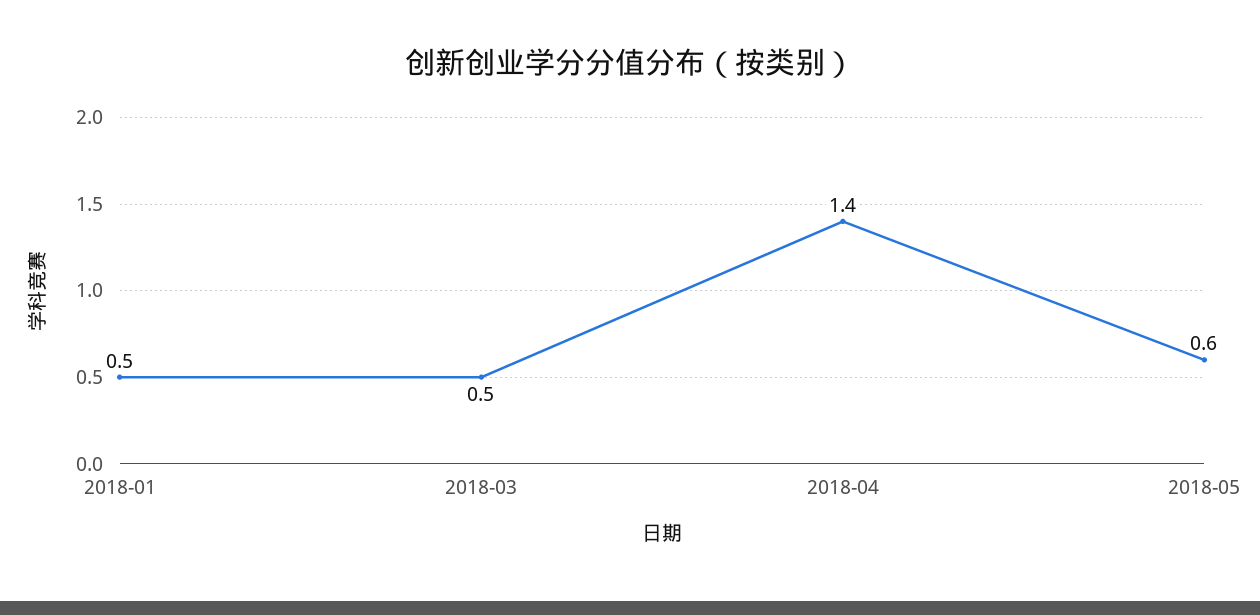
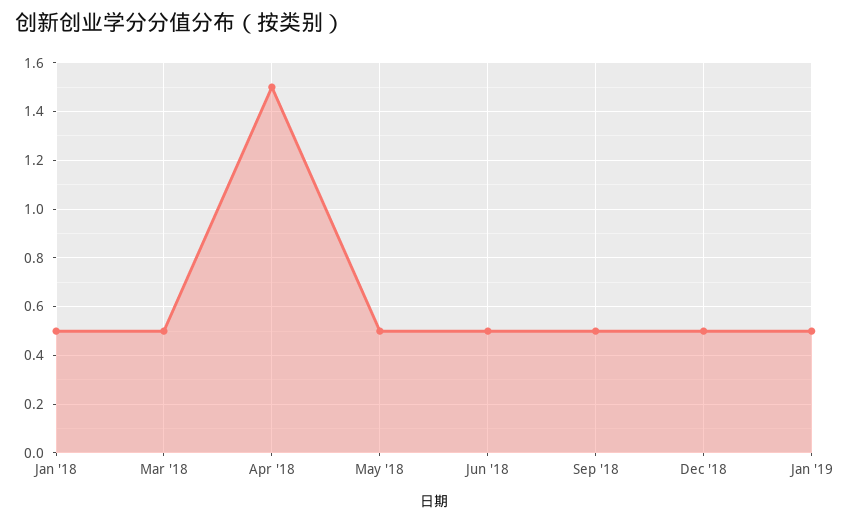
2018-04: 1.4 -> 1.5
2018-05: 0.6 -> 0.5
Jun '18: none -> 0.5
Sep '18: none -> 0.5
Dec '18: none -> 0.5
Jan '19: none -> 0.5

